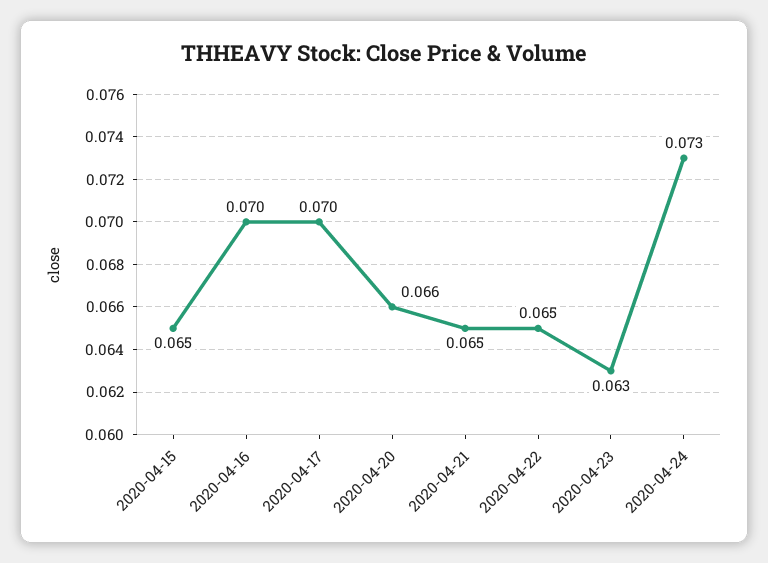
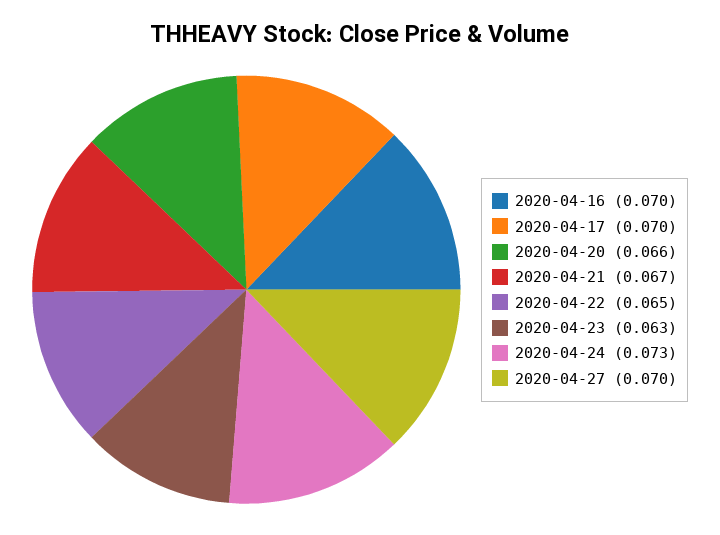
2020-04-15: 0.065 -> none
2020-04-21: 0.065 -> 0.067
2020-04-27: none -> 0.07

